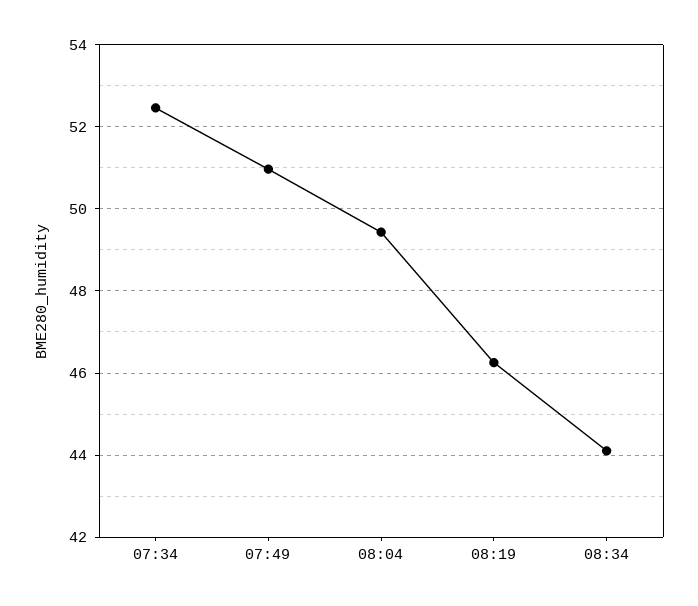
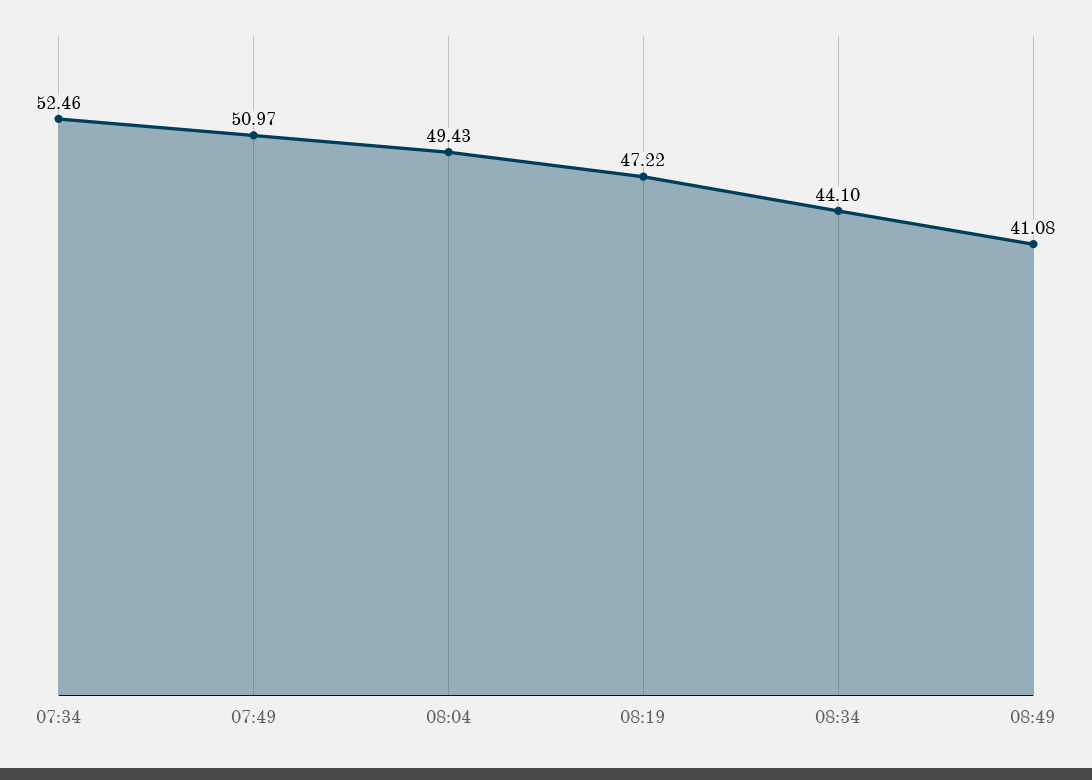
08:19: 46.2 -> 47.22
08:49: none -> 41.08

